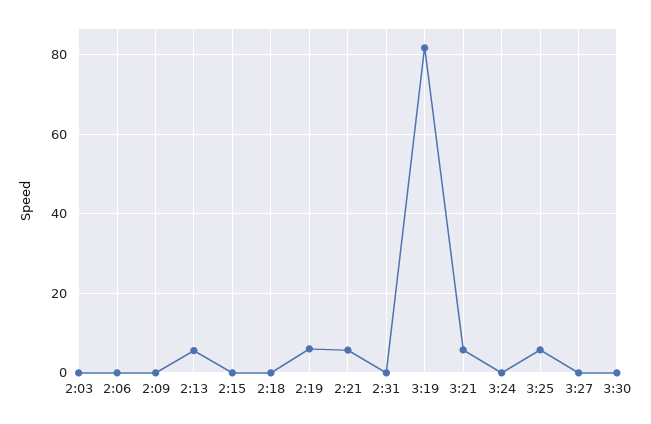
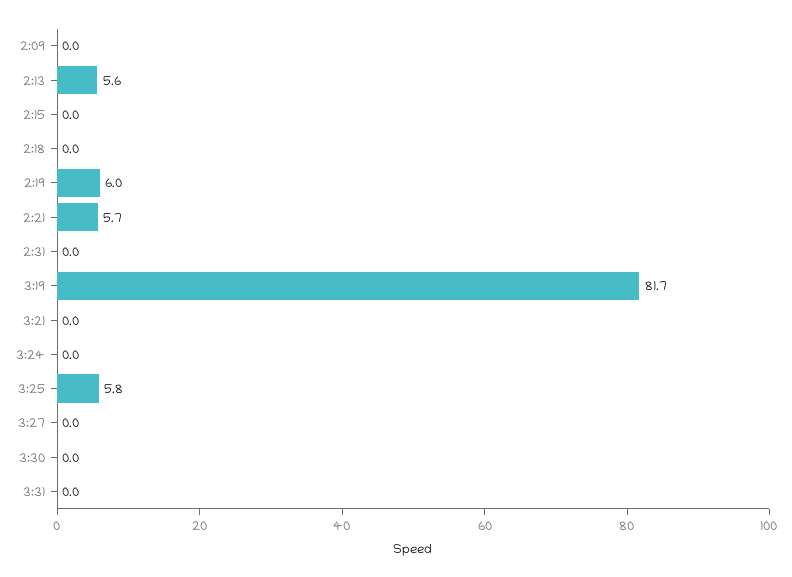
2:03: 0 -> none
2:06: 0 -> none
3:21: 6 -> 0
3:31: none -> 0

